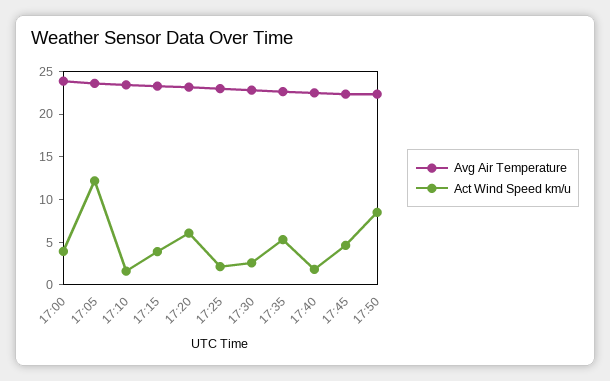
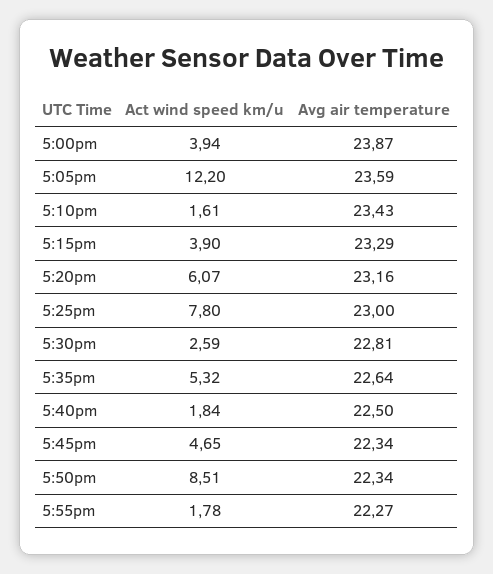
Act Wind Speed km/u, 17:25: 2 -> 7.8
Act Wind Speed km/u, 5:55pm: none -> 1.78
Avg Air Temperature, 5:55pm: none -> 22.27

